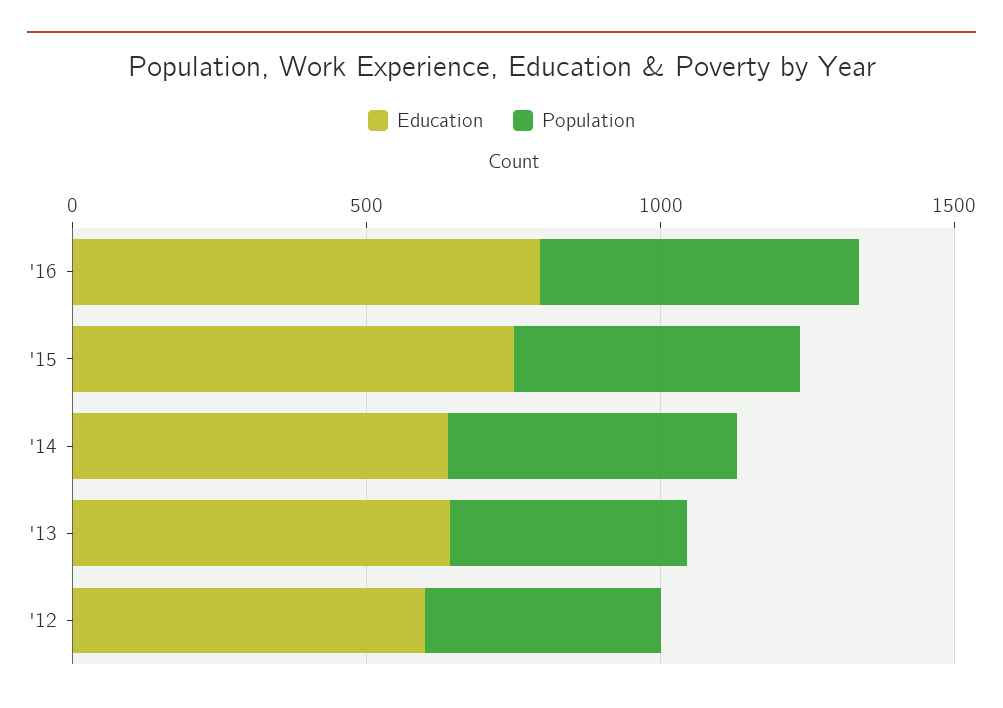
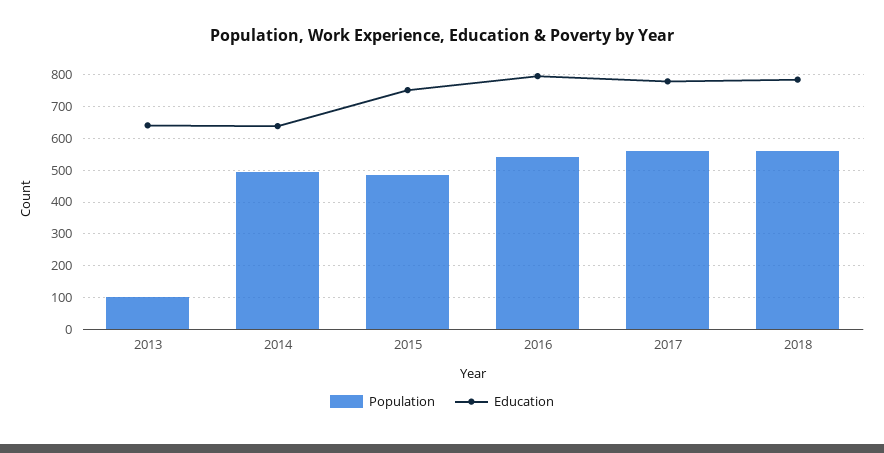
Population, '13: 400 -> 100
Education, '12: 600 -> none
Population, '12: 400 -> none
Population, 2017: none -> 560
Education, 2017: none -> 780
Population, 2018: none -> 560
Education, 2018: none -> 780

